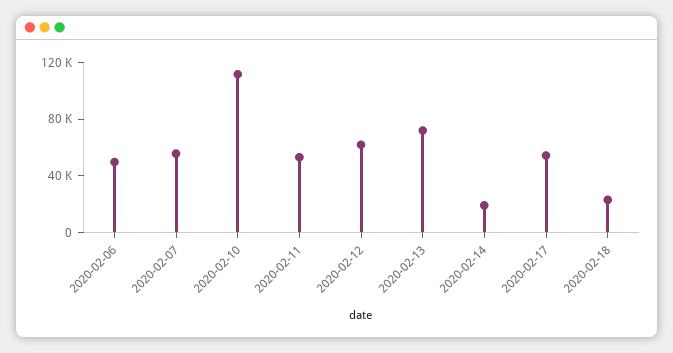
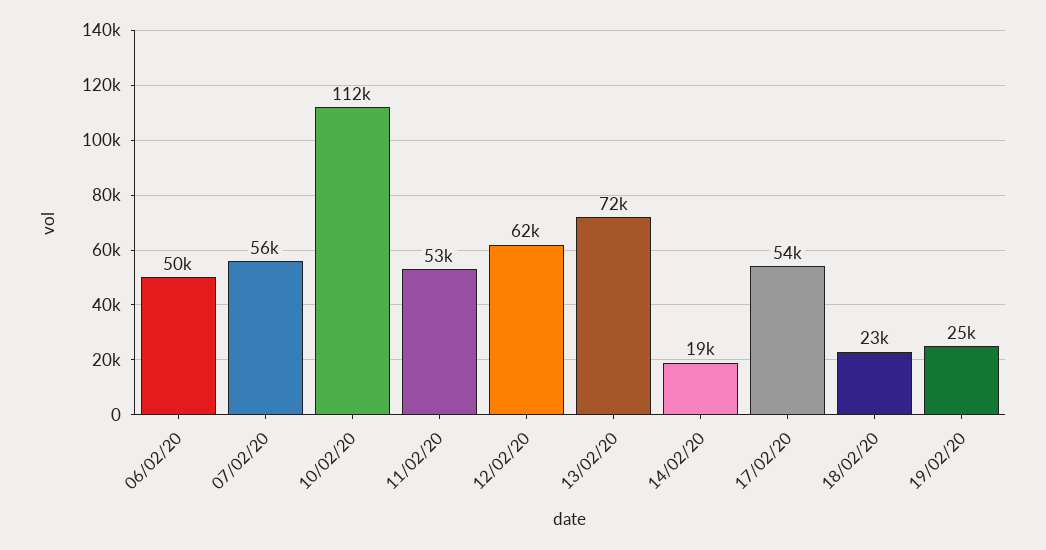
19/02/20: none -> 25000

